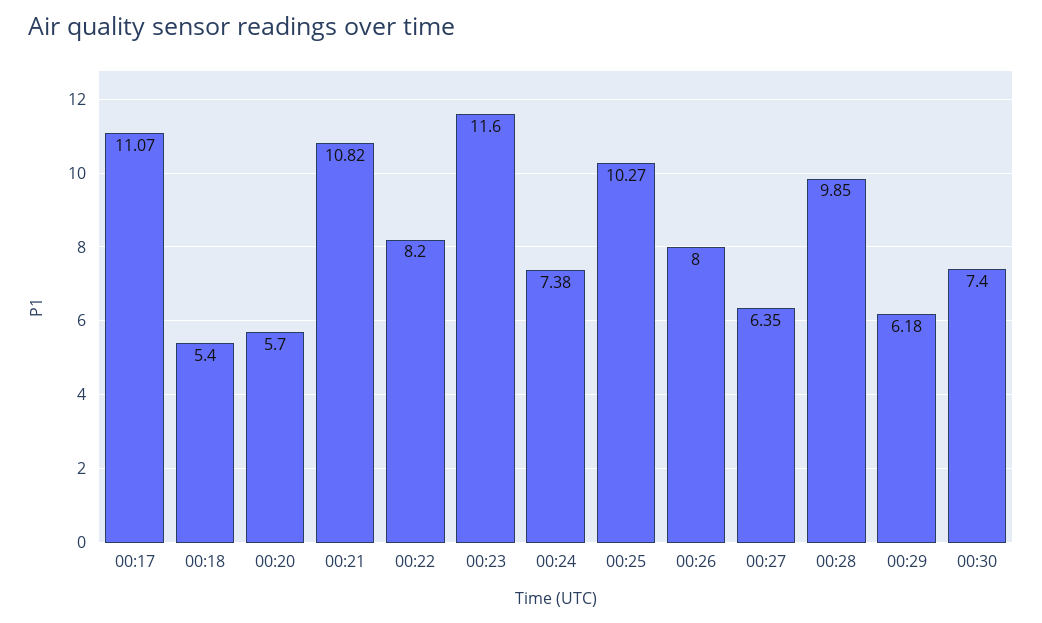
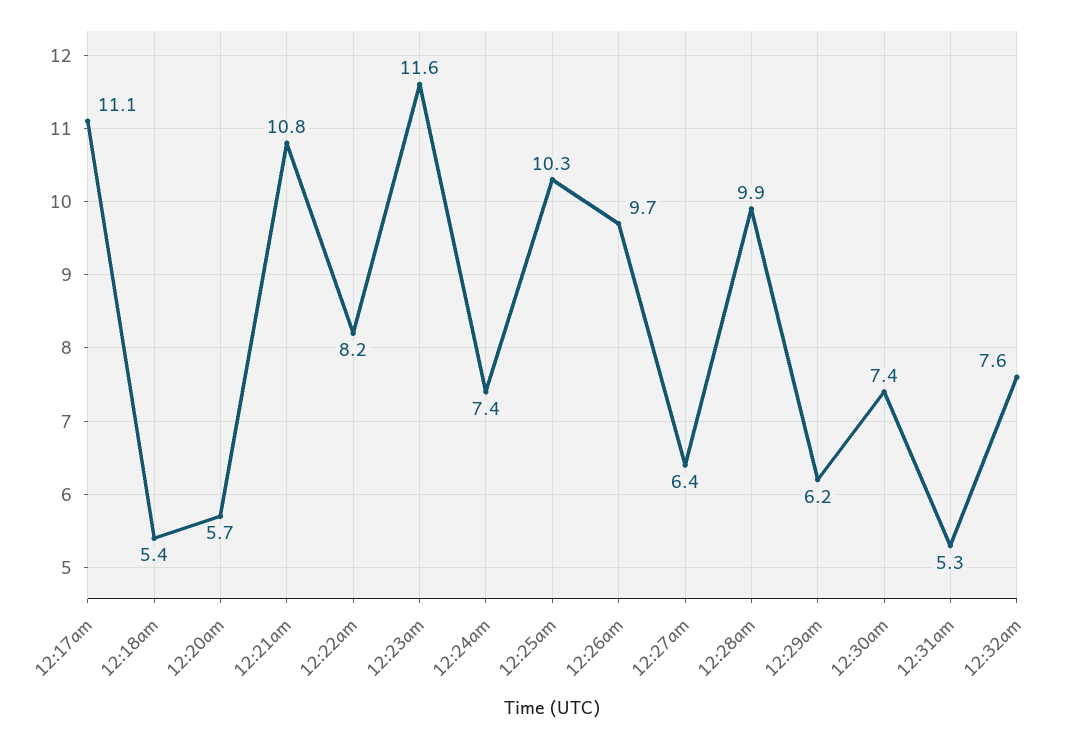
00:26: 8 -> 9.7
12:31am: none -> 5.3
12:32am: none -> 7.6

